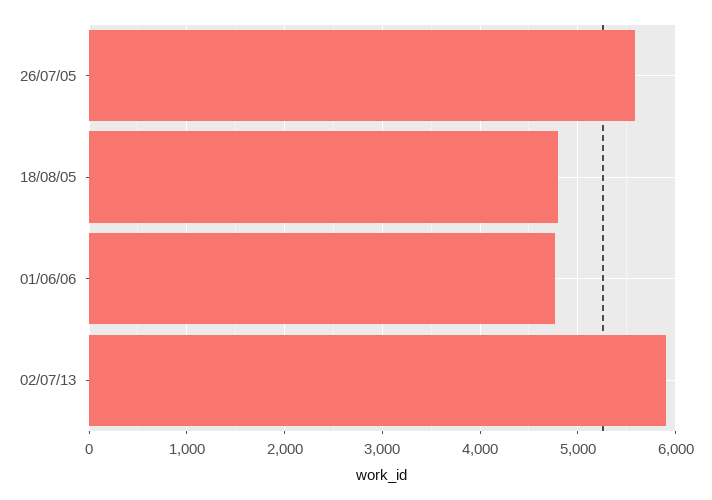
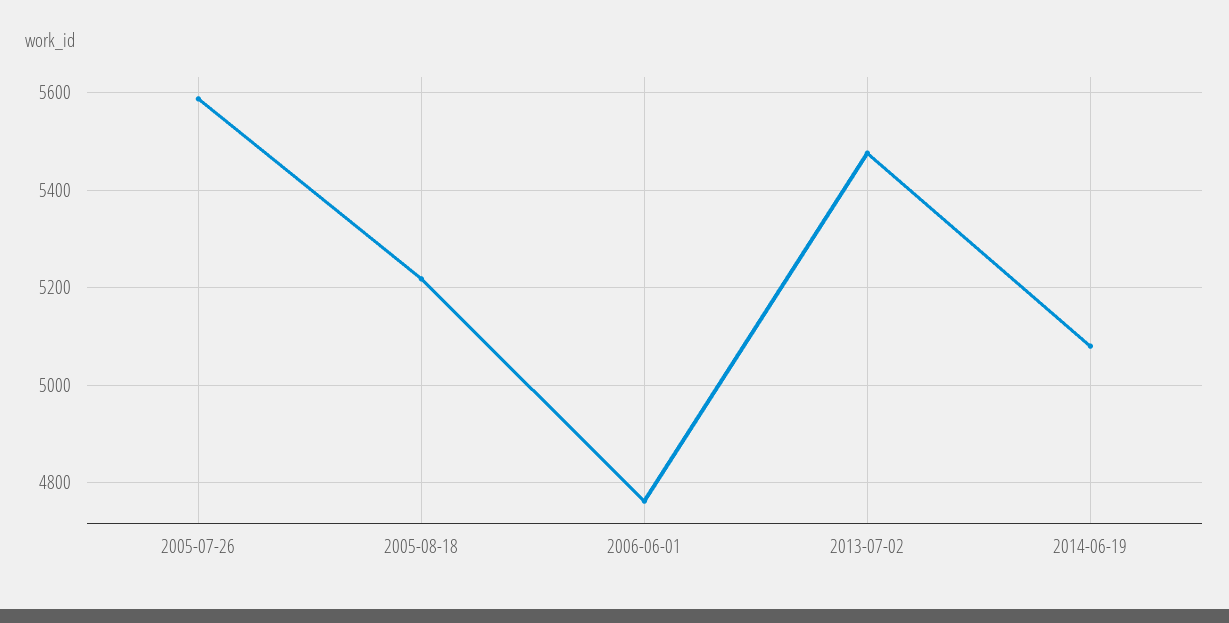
18/08/05: 4800 -> 5220
02/07/13: 5900 -> 5480
2014-06-19: none -> 5080

